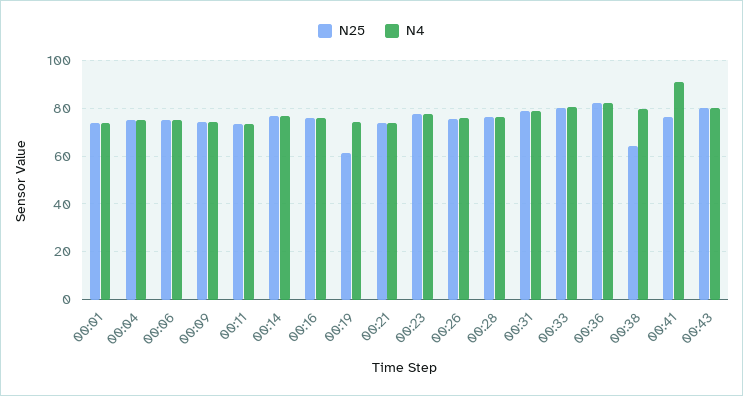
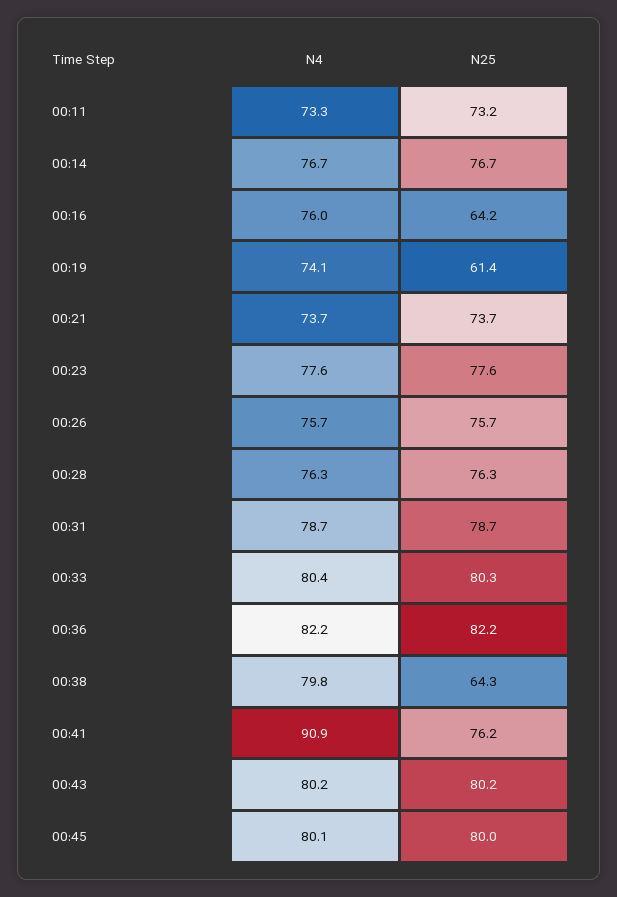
N25, 00:01: 75 -> none
N4, 00:01: 75 -> none
N25, 00:04: 75 -> none
N4, 00:04: 75 -> none
N25, 00:06: 75 -> none
N4, 00:06: 75 -> none
N25, 00:09: 75 -> none
N4, 00:09: 75 -> none
N25, 00:16: 75 -> 64.2
N4, 00:45: none -> 80.1
N25, 00:45: none -> 80

